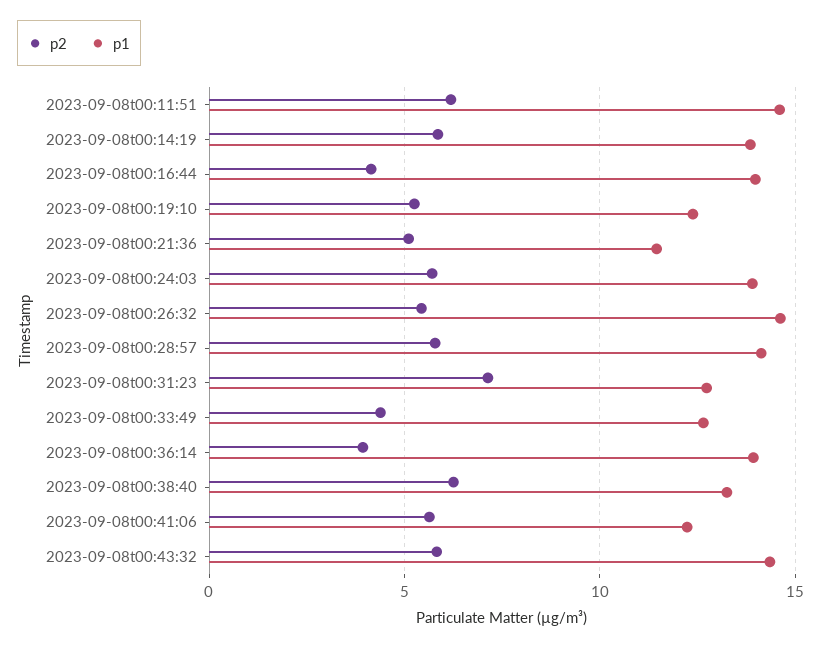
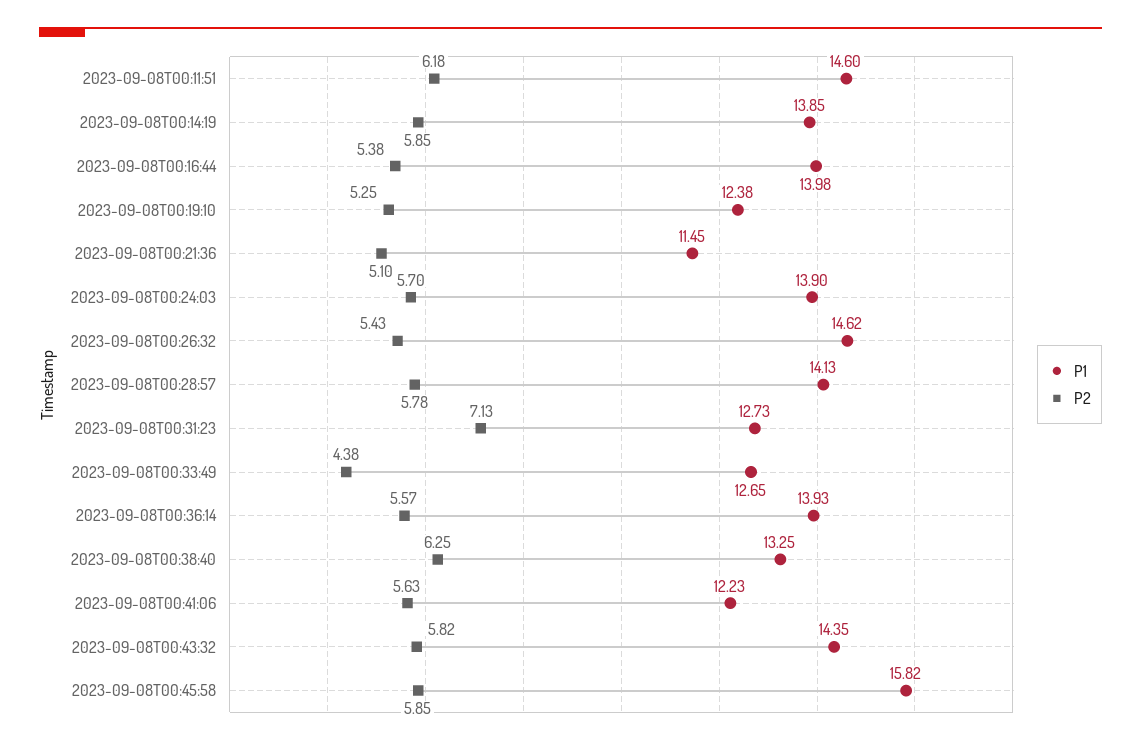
p2, 2023-09-08t00:16:44: 4 -> 5.38
p2, 2023-09-08t00:36:14: 4 -> 5.57
p1, 2023-09-08T00:45:58: none -> 15.82
p2, 2023-09-08T00:45:58: none -> 5.85

